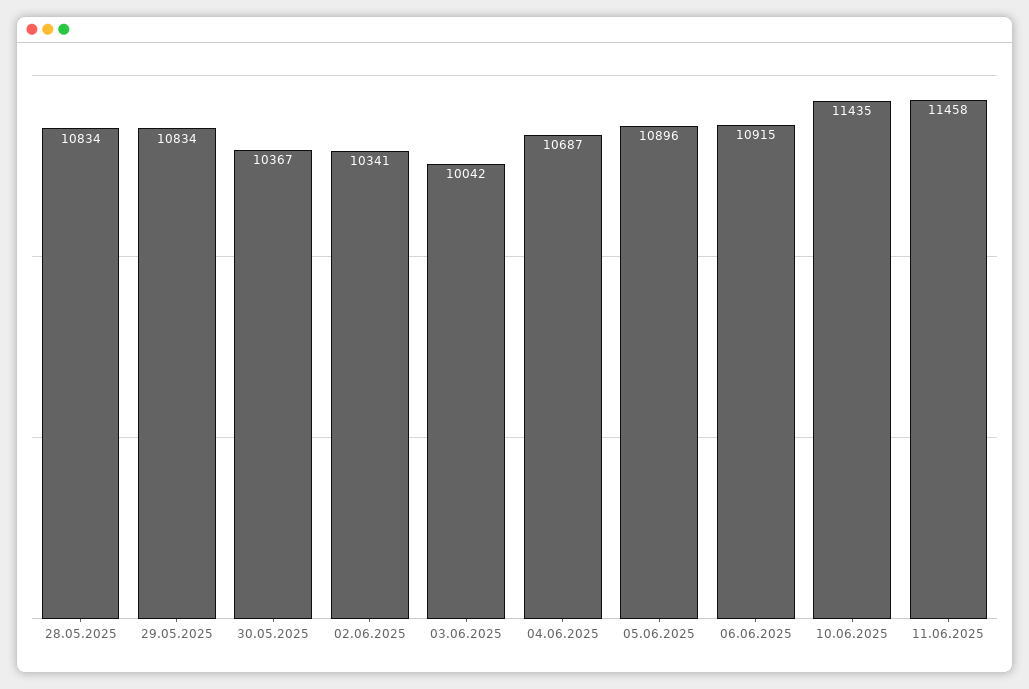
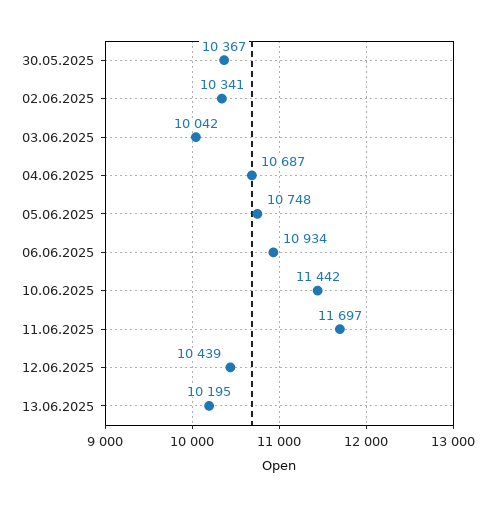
28.05.2025: 10834 -> none
29.05.2025: 10834 -> none
05.06.2025: 10896 -> 10748
06.06.2025: 10915 -> 10934
10.06.2025: 11435 -> 11442
11.06.2025: 11458 -> 11697
12.06.2025: none -> 10439
13.06.2025: none -> 10195

